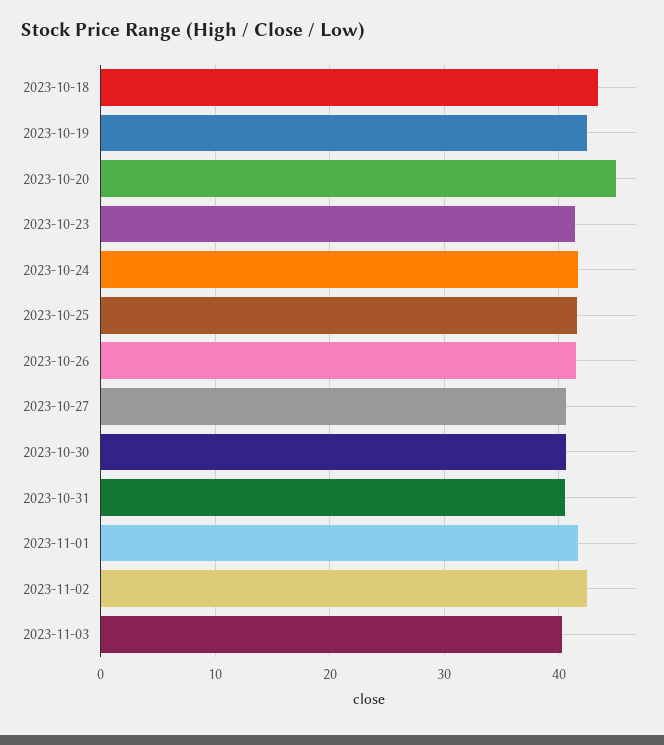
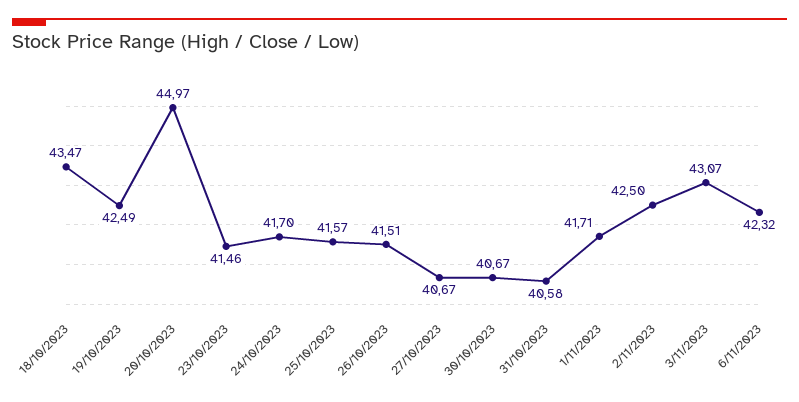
2023-11-03: 40 -> 43.07
6/11/2023: none -> 42.32

